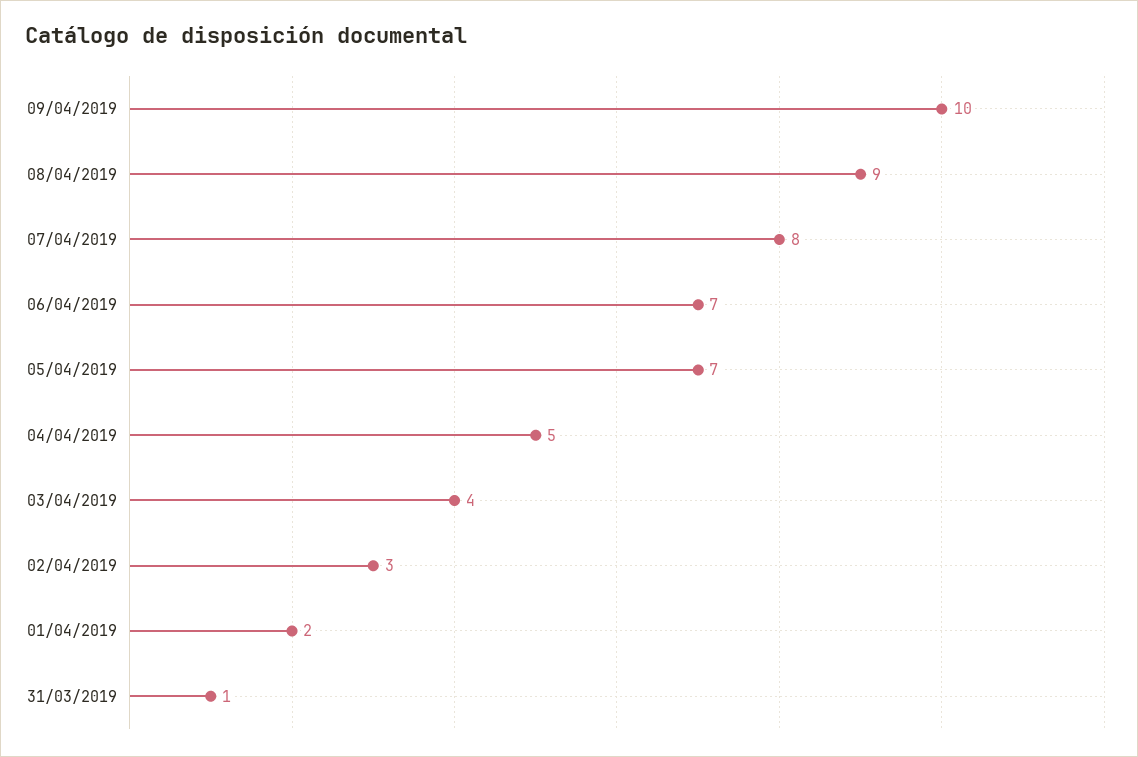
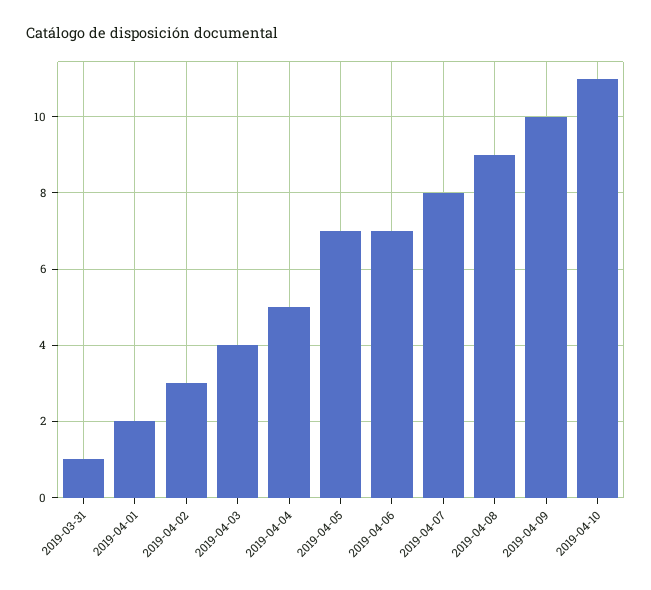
2019-04-10: none -> 11

